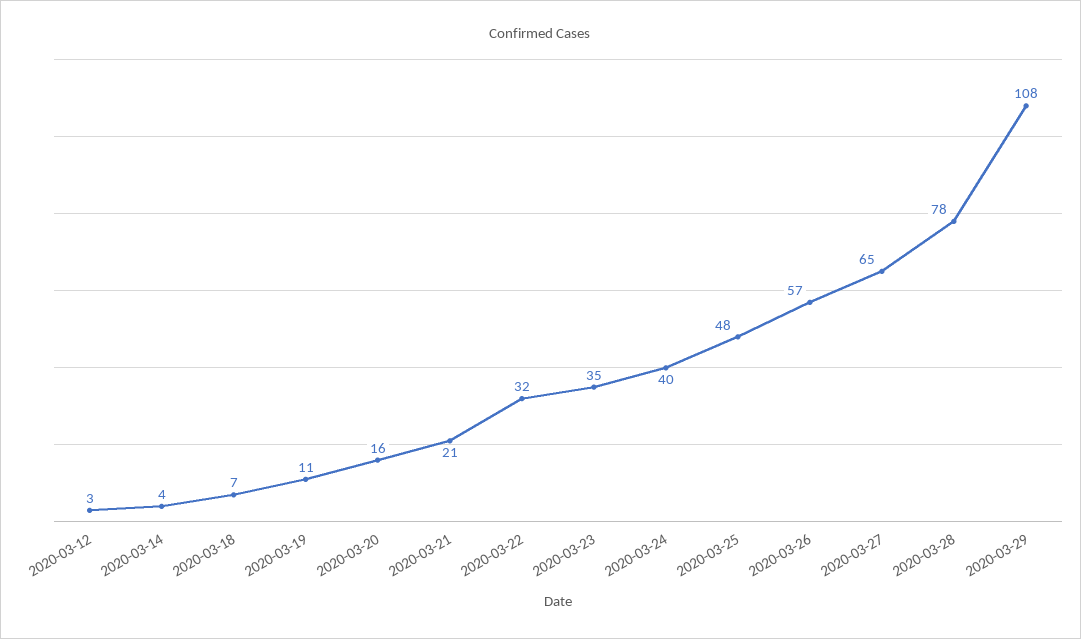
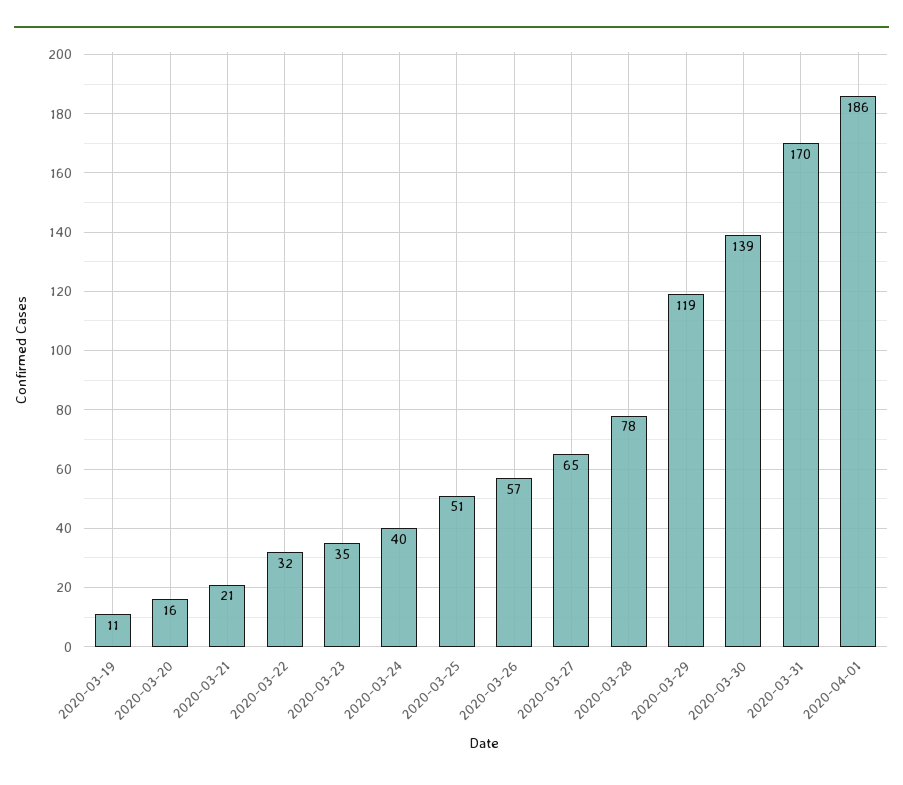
2020-03-12: 3 -> none
2020-03-14: 4 -> none
2020-03-18: 7 -> none
2020-03-25: 48 -> 51
2020-03-29: 108 -> 119
2020-03-30: none -> 139
2020-03-31: none -> 170
2020-04-01: none -> 186

